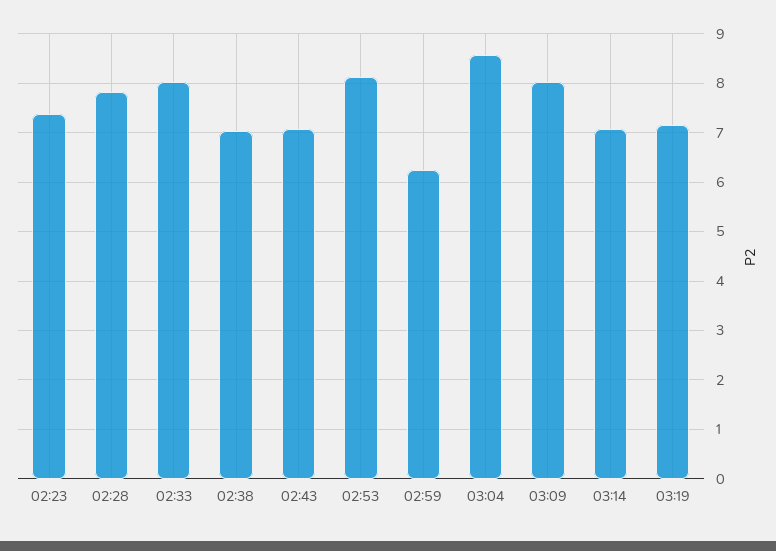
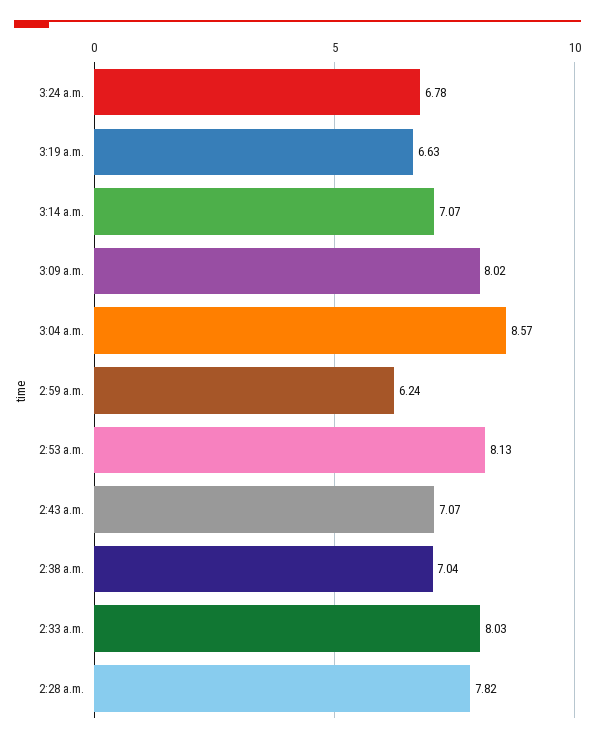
02:23: 7.4 -> none
03:19: 7.2 -> 6.63
3:24 a.m.: none -> 6.78

